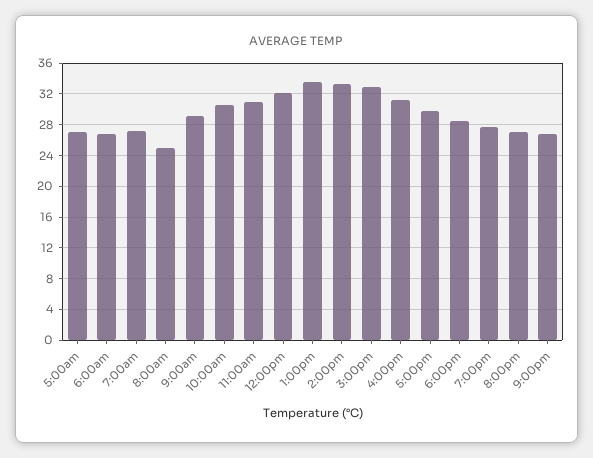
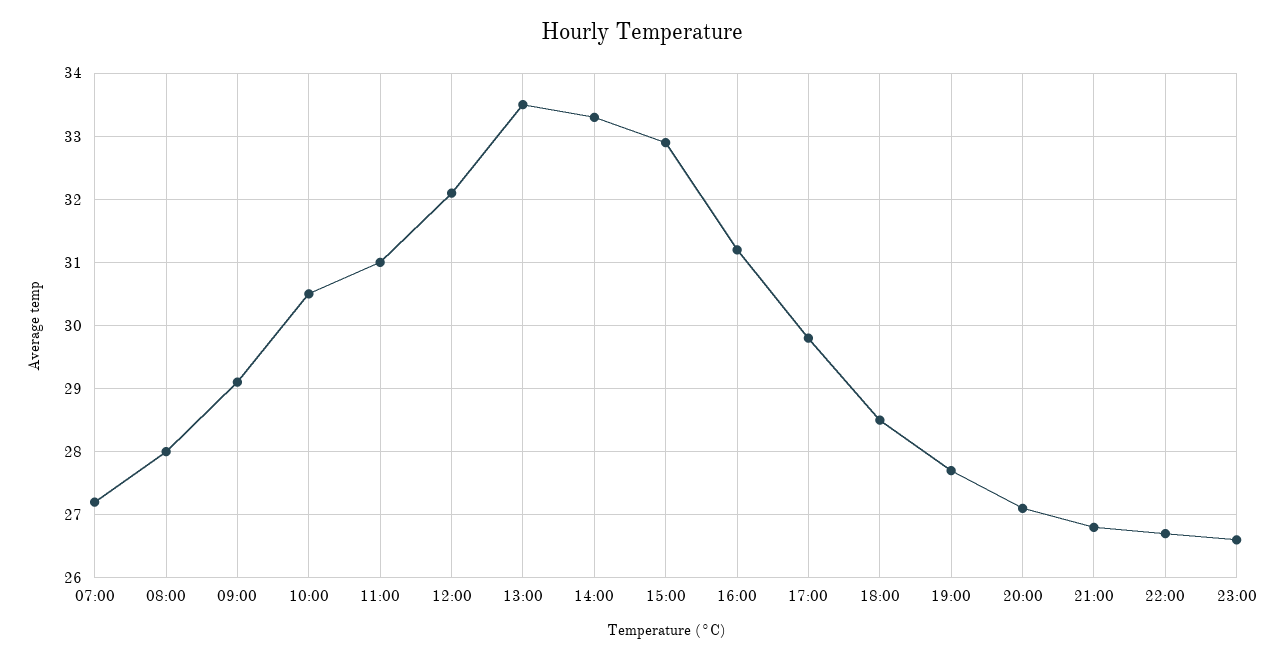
5:00am: 27 -> none
6:00am: 27 -> none
8:00am: 25 -> 28
22:00: none -> 26.7
23:00: none -> 26.6

